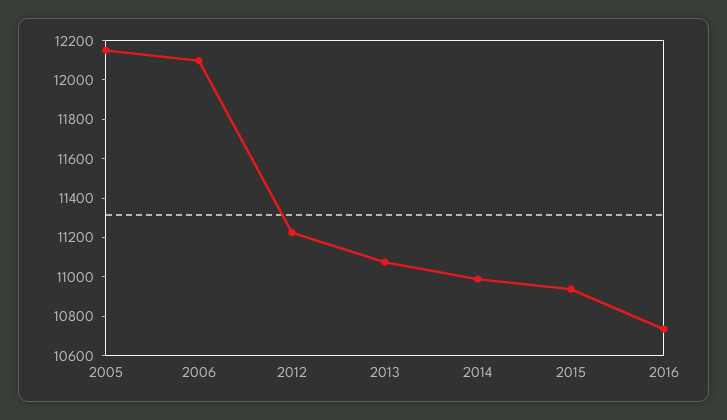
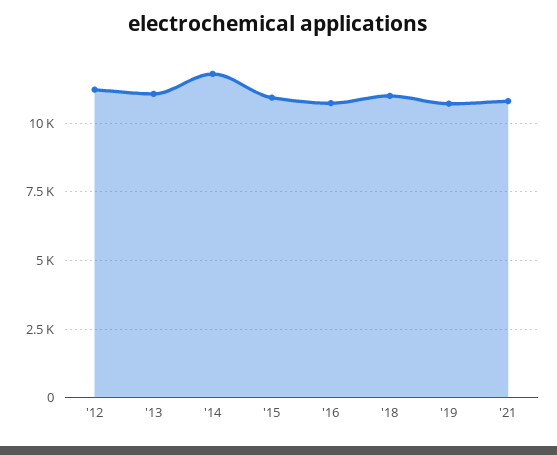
2005: 12150 -> none
2006: 12100 -> none
2014: 11000 -> 11750
'18: none -> 11000
'19: none -> 10750
'21: none -> 10750

